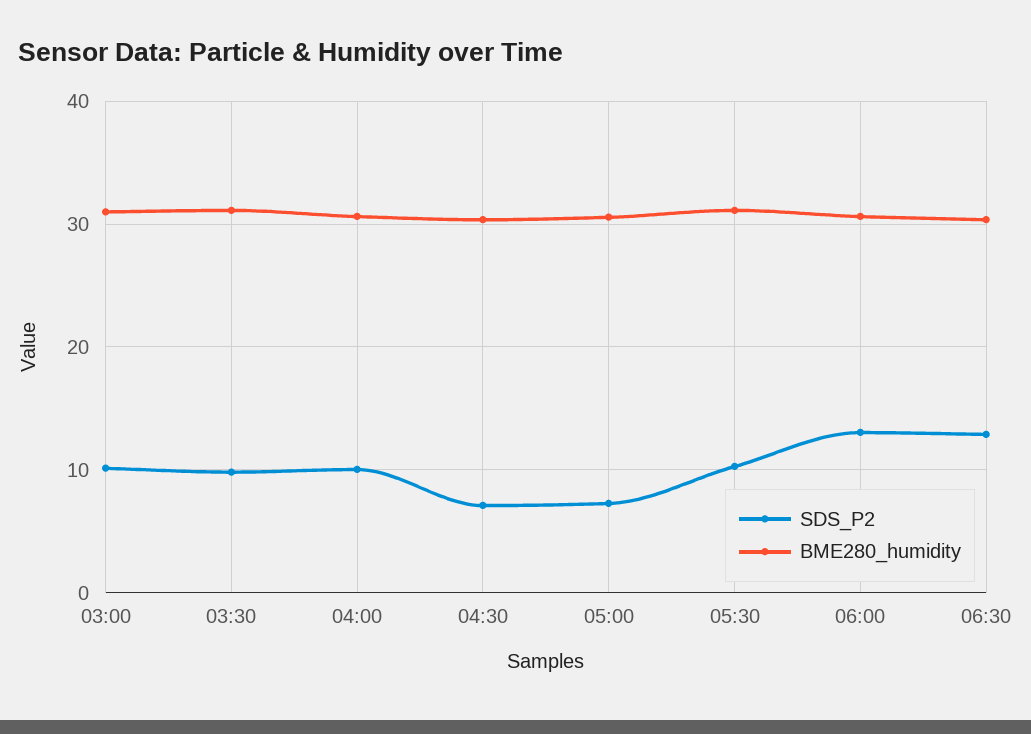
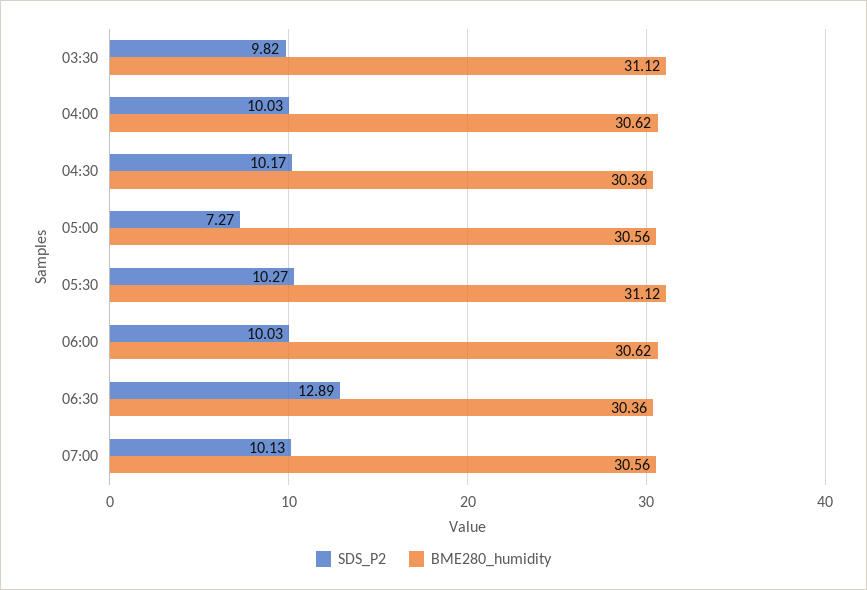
SDS_P2, 03:00: 10 -> none
BME280_humidity, 03:00: 31 -> none
SDS_P2, 04:30: 7 -> 10.17
SDS_P2, 06:00: 13 -> 10.03
SDS_P2, 07:00: none -> 10.13
BME280_humidity, 07:00: none -> 30.56

